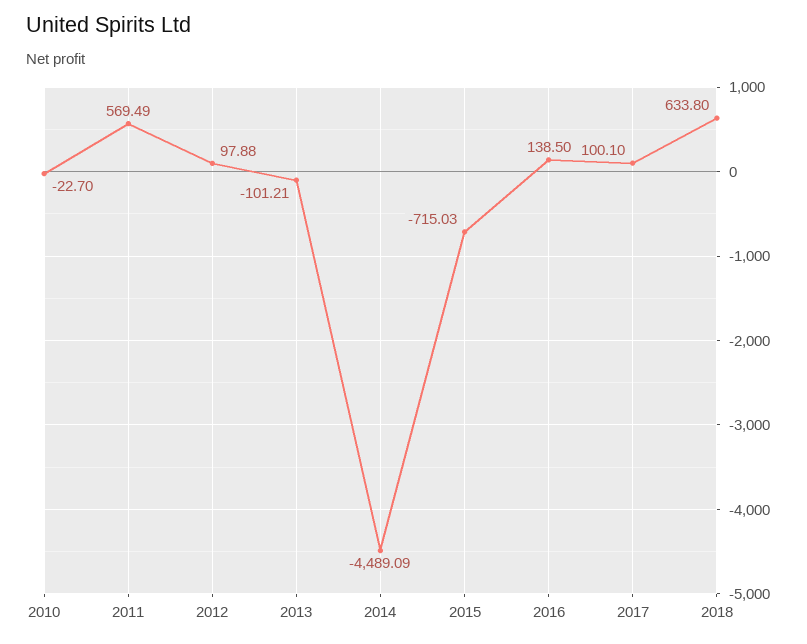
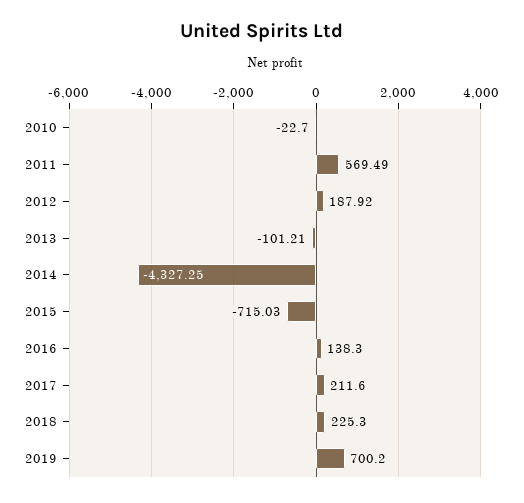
2012: 97.88 -> 187.92
2014: -4489.09 -> -4327.25
2016: 138.5 -> 138.3
2017: 100.1 -> 211.6
2018: 633.8 -> 225.3
2019: none -> 700.2

